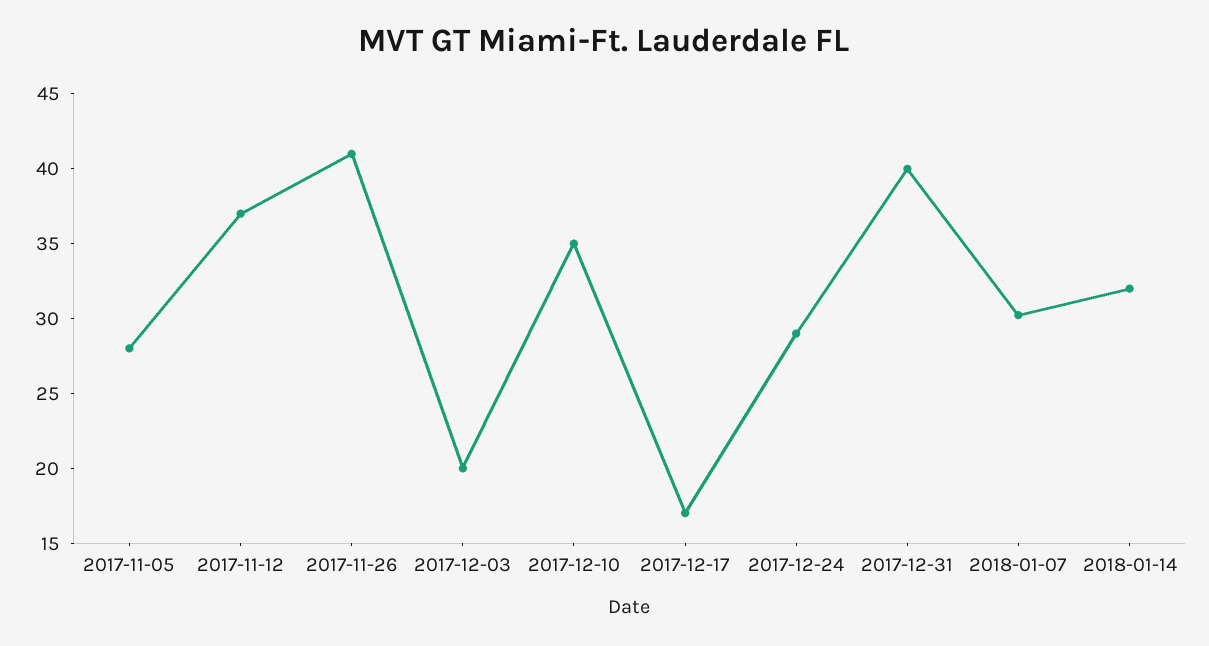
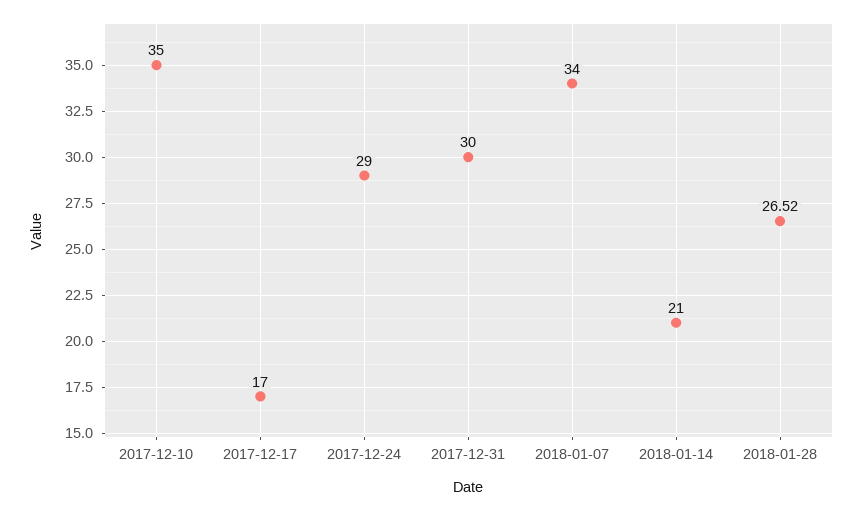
2017-11-05: 28 -> none
2017-11-12: 37 -> none
2017-11-26: 41 -> none
2017-12-03: 20 -> none
2017-12-31: 40 -> 30
2018-01-07: 30 -> 34
2018-01-14: 32 -> 21
2018-01-28: none -> 26.52

